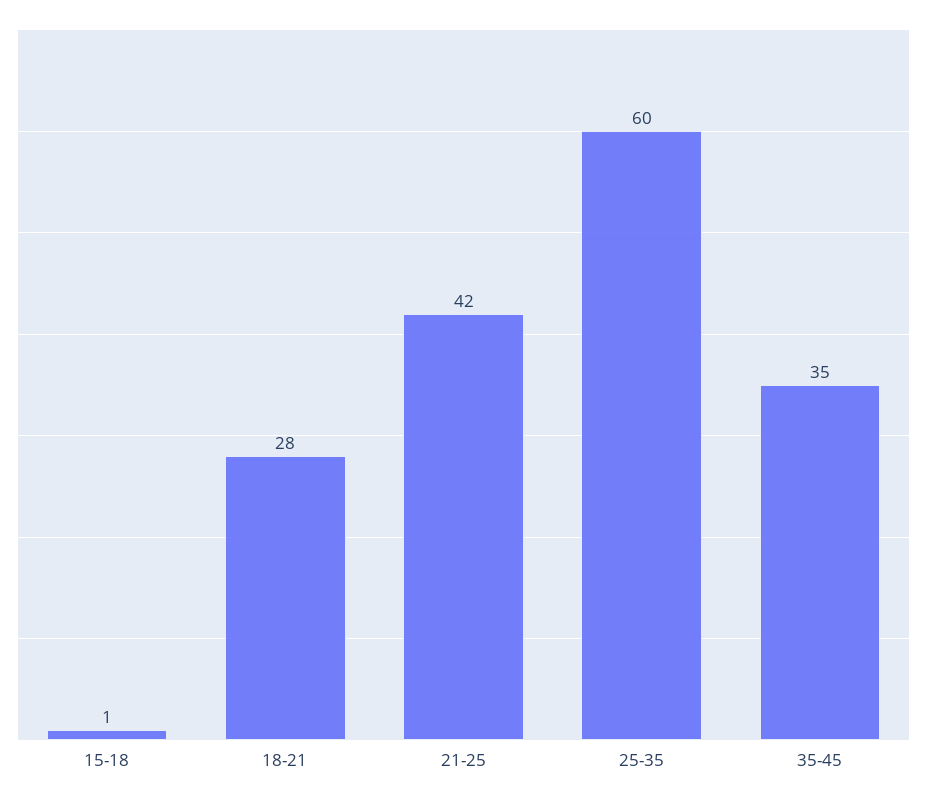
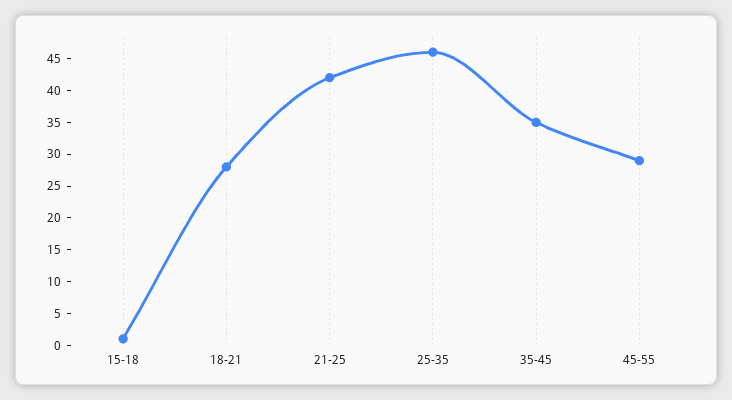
25-35: 60 -> 45
45-55: none -> 30

